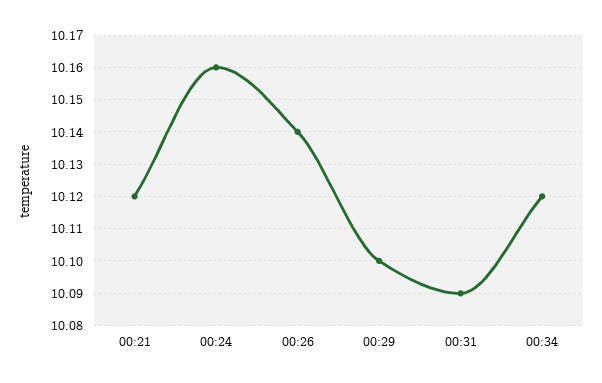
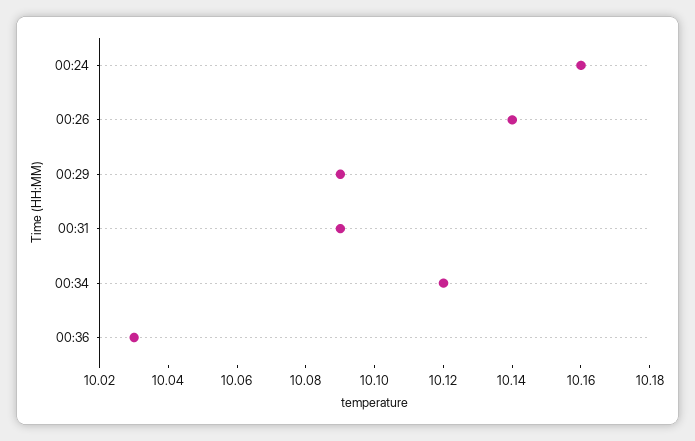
00:21: 10.12 -> none
00:29: 10.1 -> 10.09
00:36: none -> 10.03

